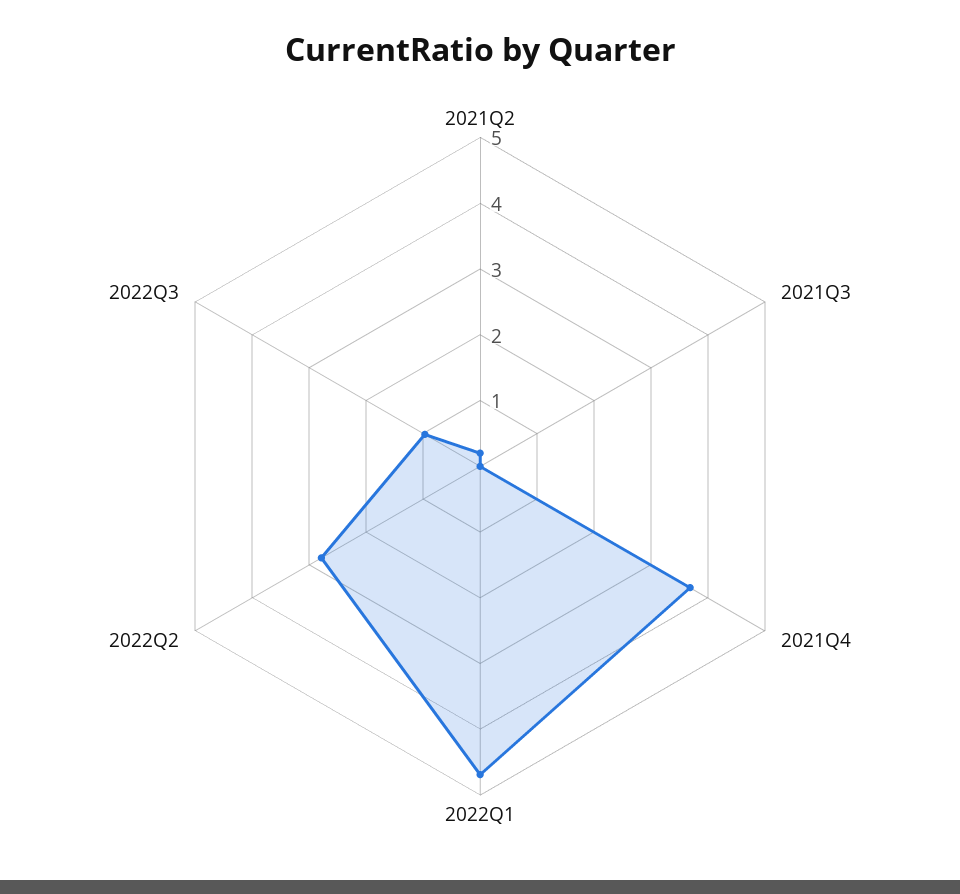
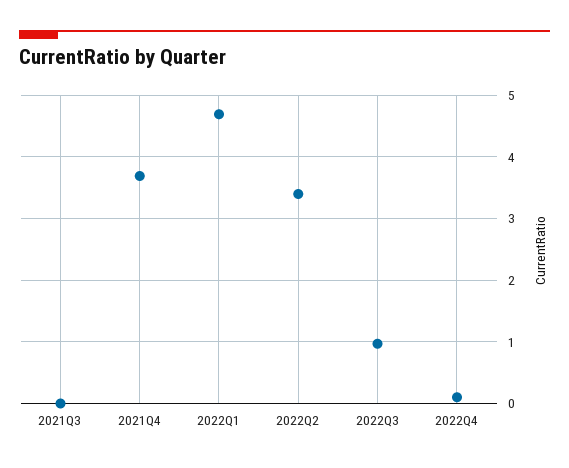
2021Q2: 0.2 -> none
2022Q2: 2.8 -> 3.4
2022Q4: none -> 0.1

